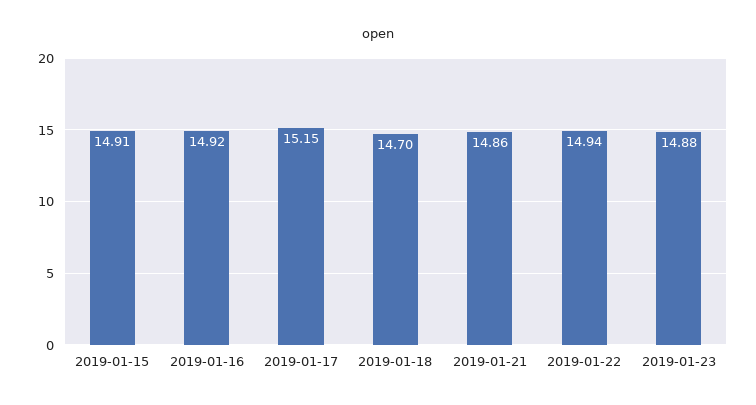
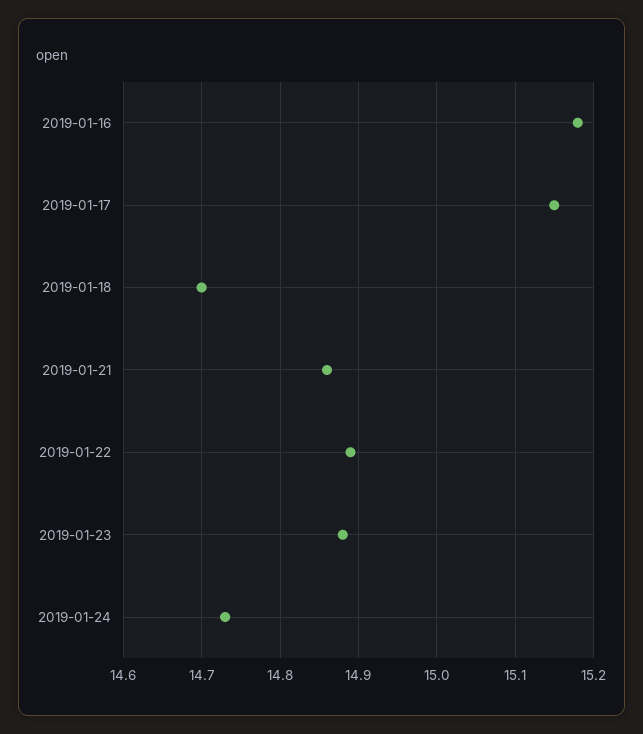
2019-01-15: 14.91 -> none
2019-01-16: 14.92 -> 15.18
2019-01-22: 14.94 -> 14.89
2019-01-24: none -> 14.73

